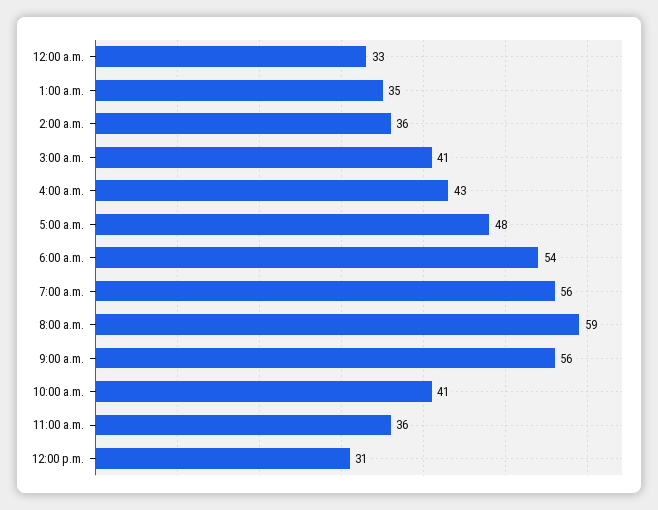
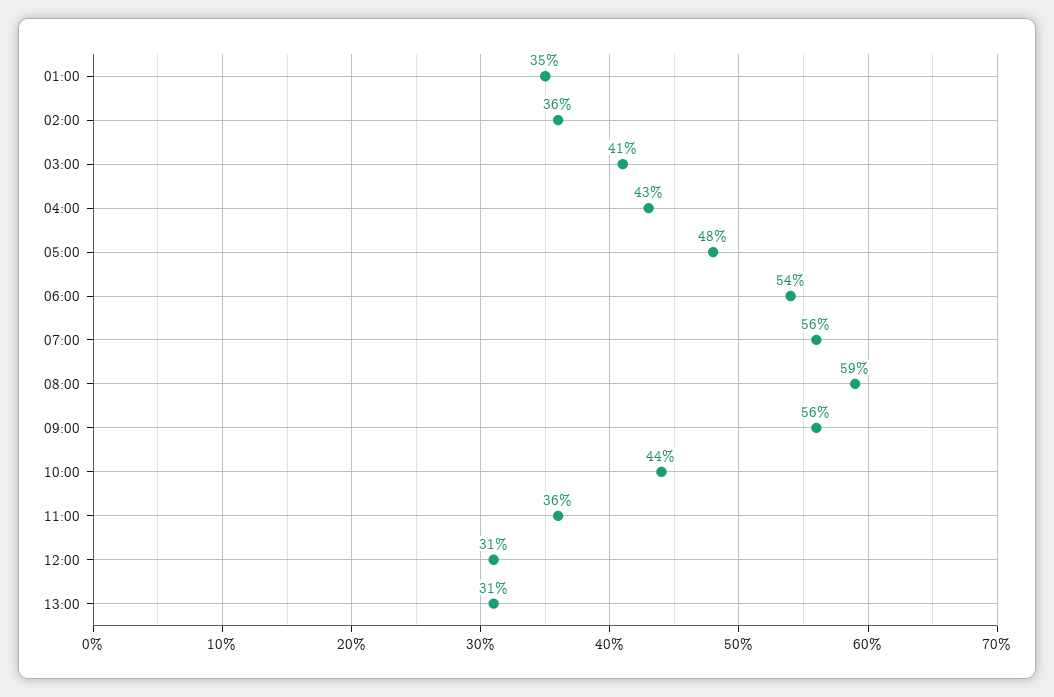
12:00 a.m.: 33 -> none
10:00 a.m.: 41 -> 44
13:00: none -> 31

